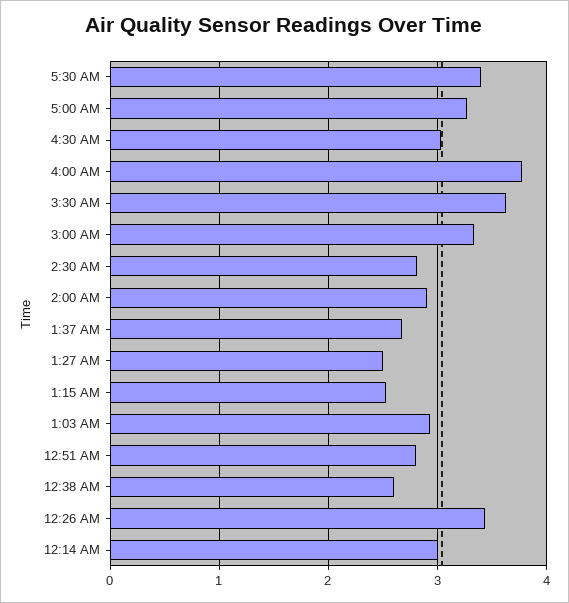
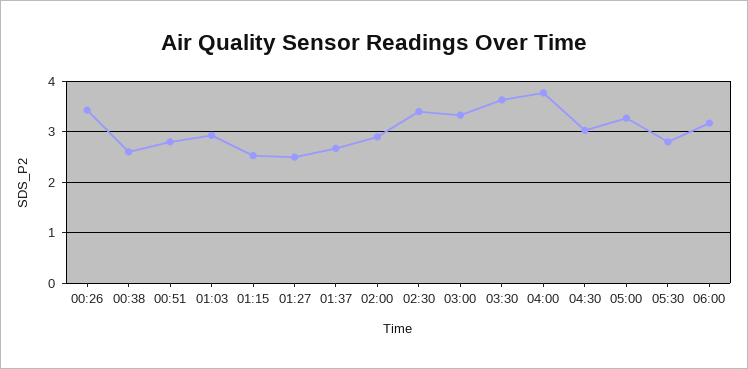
5:30 AM: 3.4 -> 2.8
2:30 AM: 2.8 -> 3.4
12:14 AM: 3 -> none
06:00: none -> 3.2

